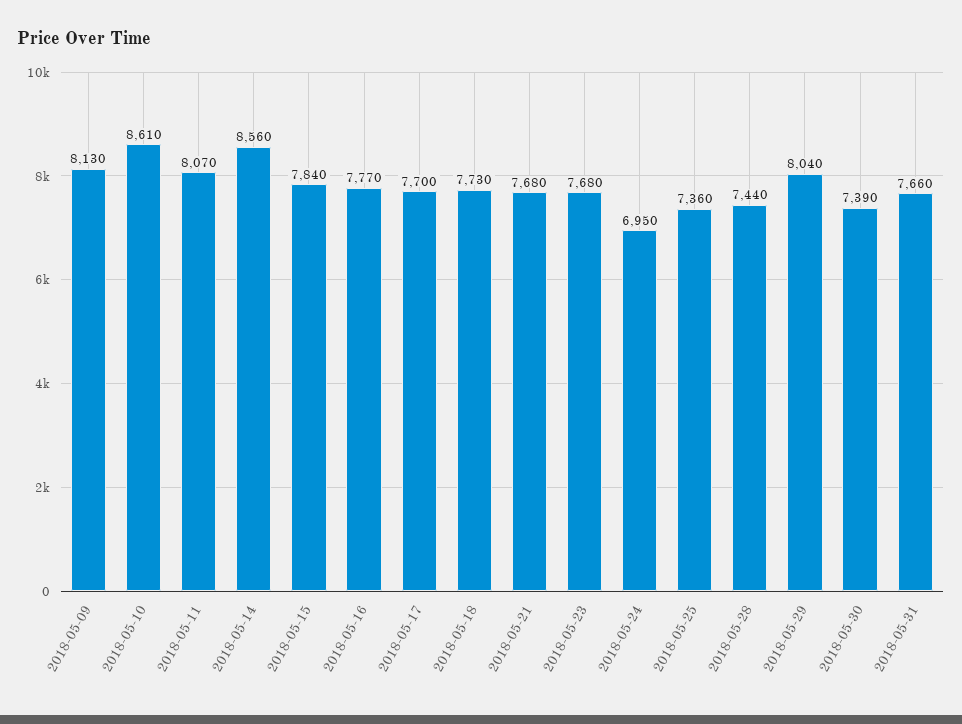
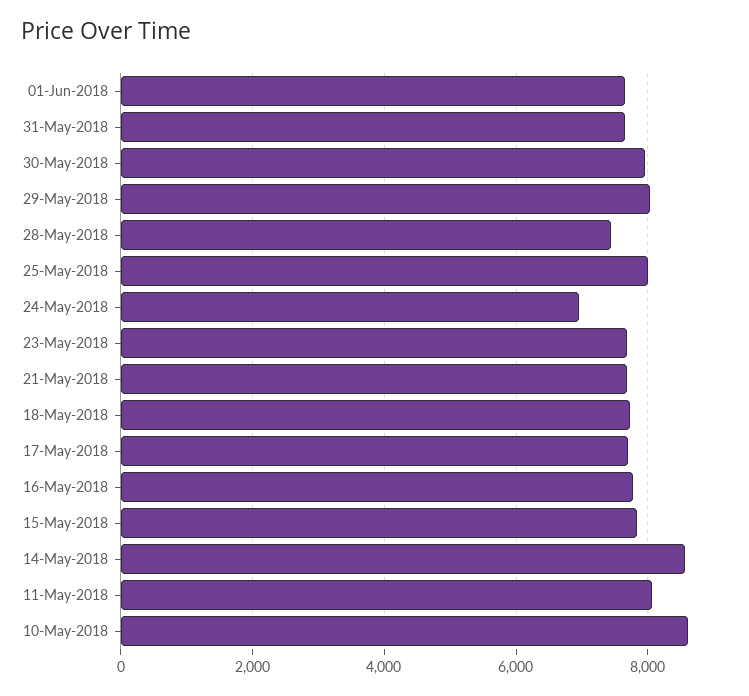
2018-05-09: 8130 -> none
2018-05-25: 7360 -> 8000
2018-05-30: 7390 -> 8000
01-Jun-2018: none -> 7600

